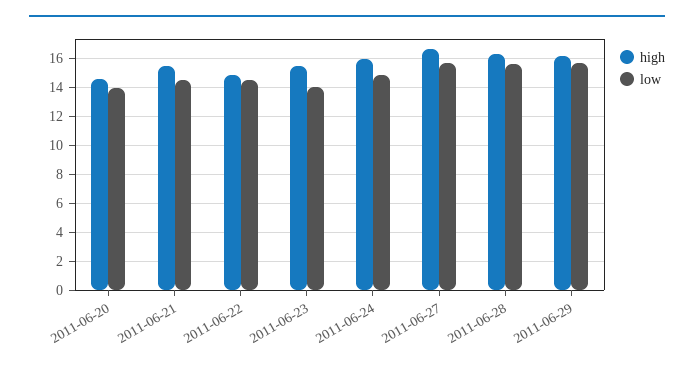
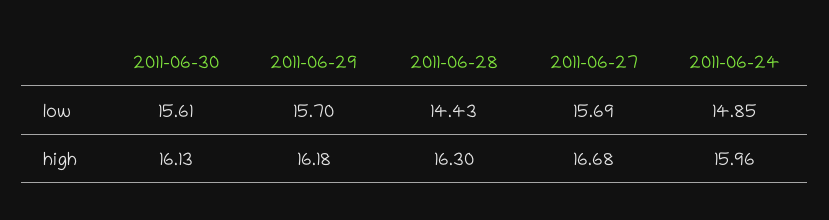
high, 2011-06-20: 14.5 -> none
low, 2011-06-20: 14 -> none
high, 2011-06-21: 15.5 -> none
low, 2011-06-21: 14.5 -> none
high, 2011-06-22: 15 -> none
low, 2011-06-22: 14.5 -> none
high, 2011-06-23: 15.5 -> none
low, 2011-06-23: 14 -> none
low, 2011-06-28: 15.5 -> 14.43
low, 2011-06-30: none -> 15.61
high, 2011-06-30: none -> 16.13

